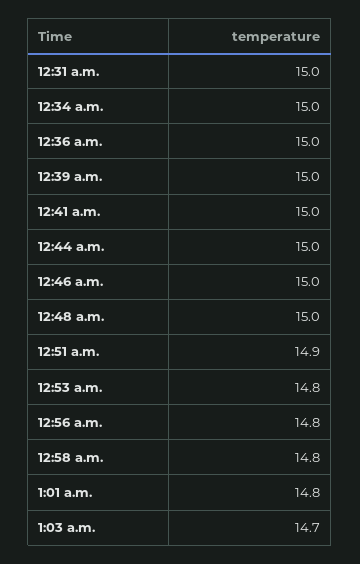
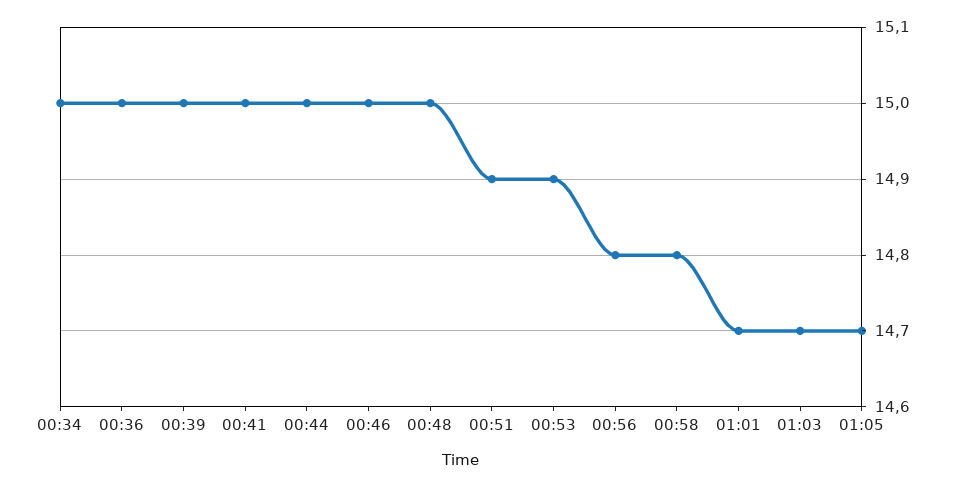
12:31 a.m.: 15 -> none
12:53 a.m.: 14.8 -> 14.9
1:01 a.m.: 14.8 -> 14.7
01:05: none -> 14.7

